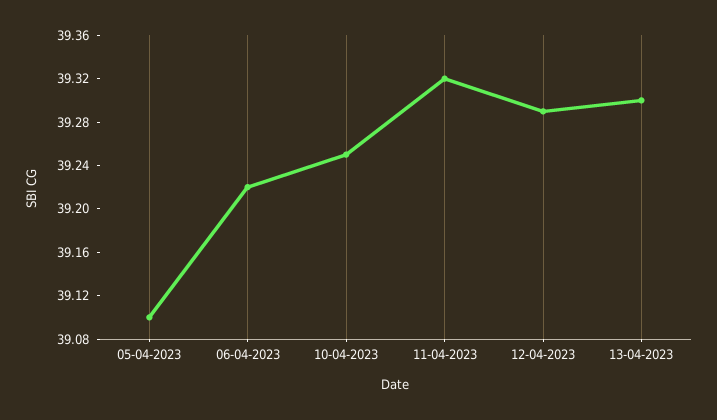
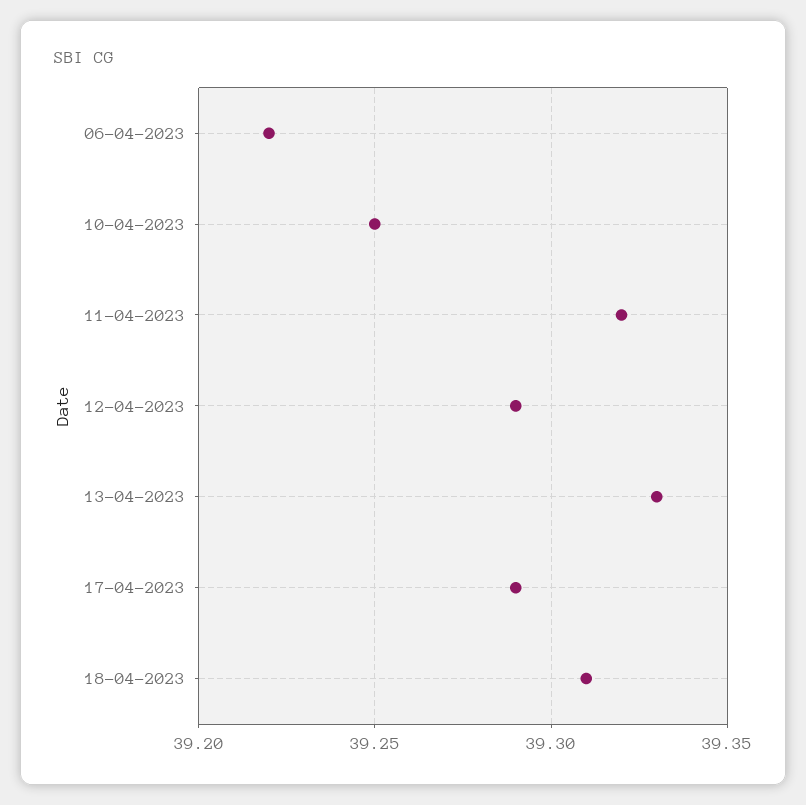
05-04-2023: 39.1 -> none
13-04-2023: 39.3 -> 39.33
17-04-2023: none -> 39.29
18-04-2023: none -> 39.31

